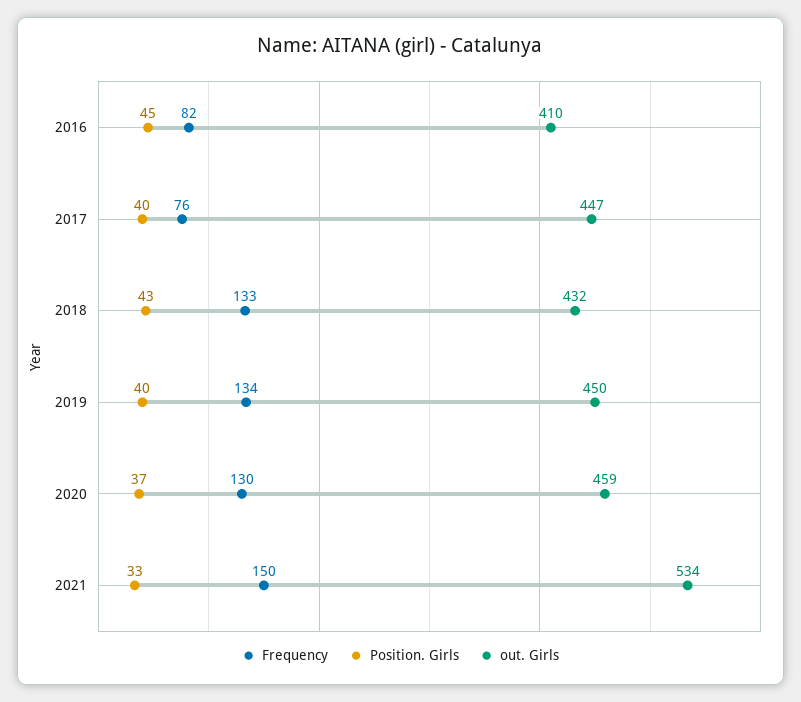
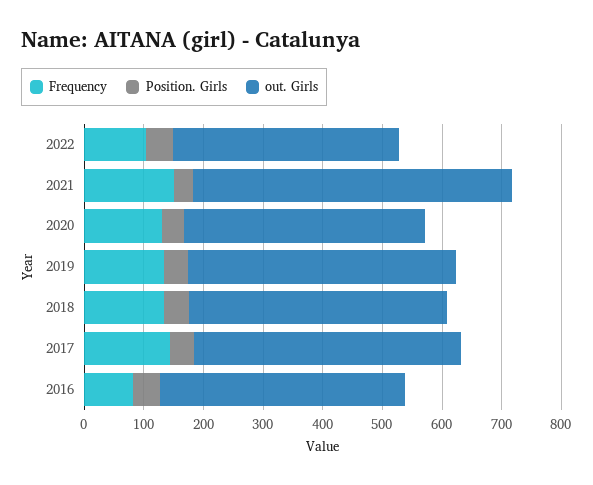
Frequency, 2017: 76 -> 140
out. Girls, 2020: 459 -> 400
Frequency, 2022: none -> 100
Position. Girls, 2022: none -> 40
out. Girls, 2022: none -> 380

